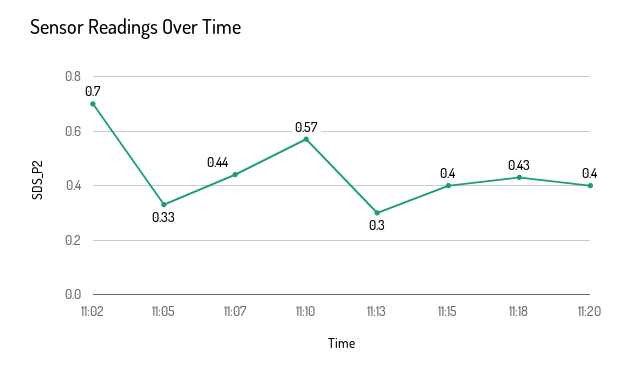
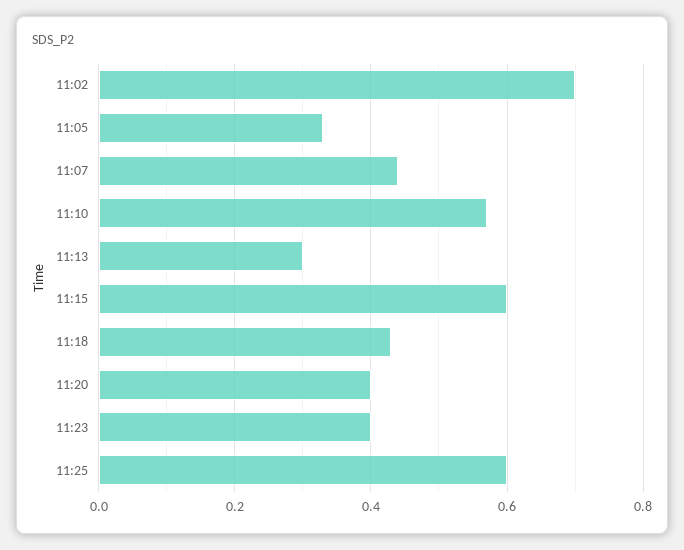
11:15: 0.4 -> 0.6
11:23: none -> 0.4
11:25: none -> 0.6

